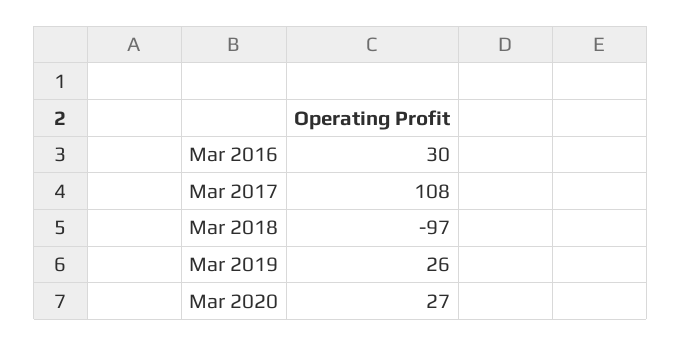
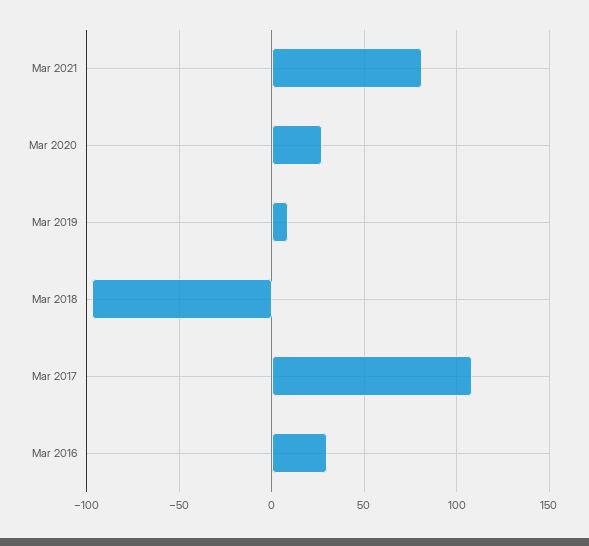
Mar 2019: 26 -> 10
Mar 2021: none -> 80

